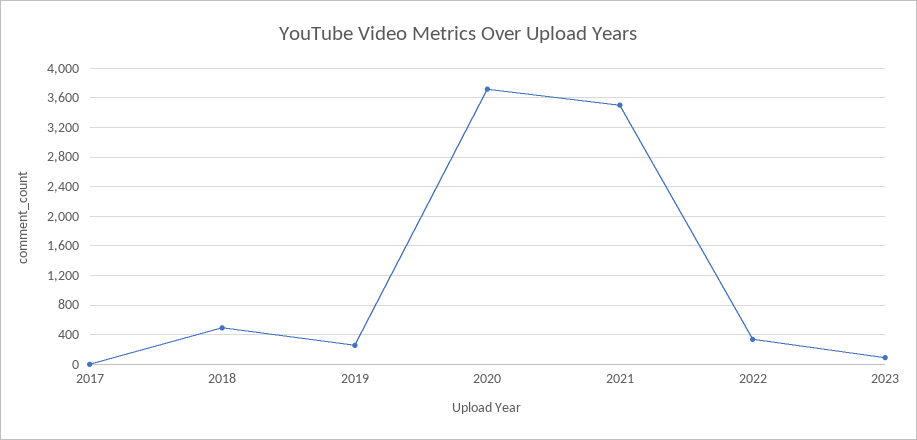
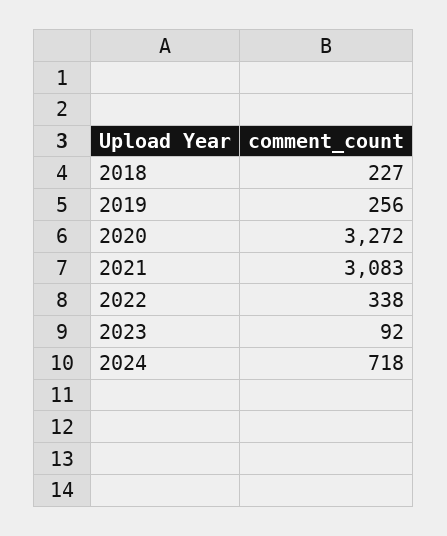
2017: 0 -> none
2018: 500 -> 227
2020: 3700 -> 3272
2021: 3500 -> 3083
2024: none -> 718

